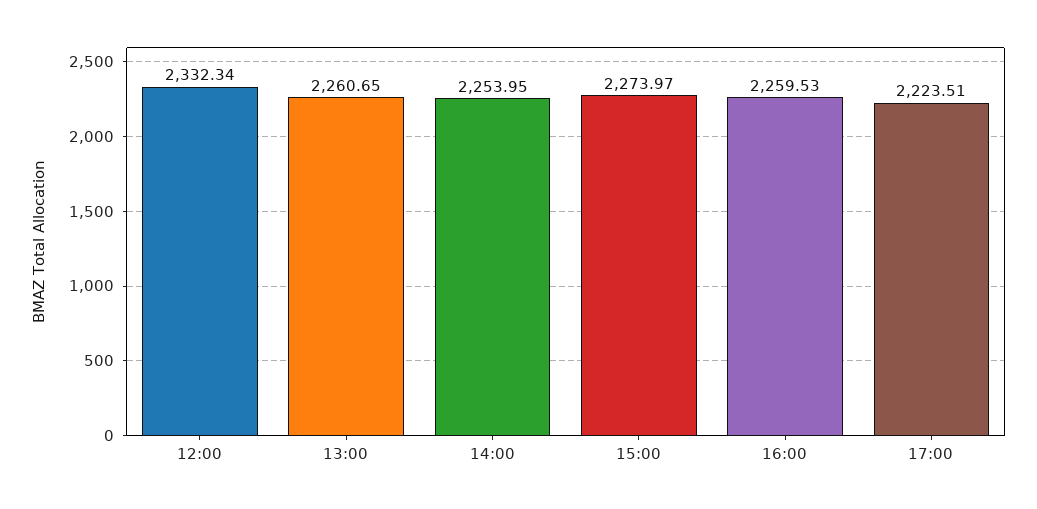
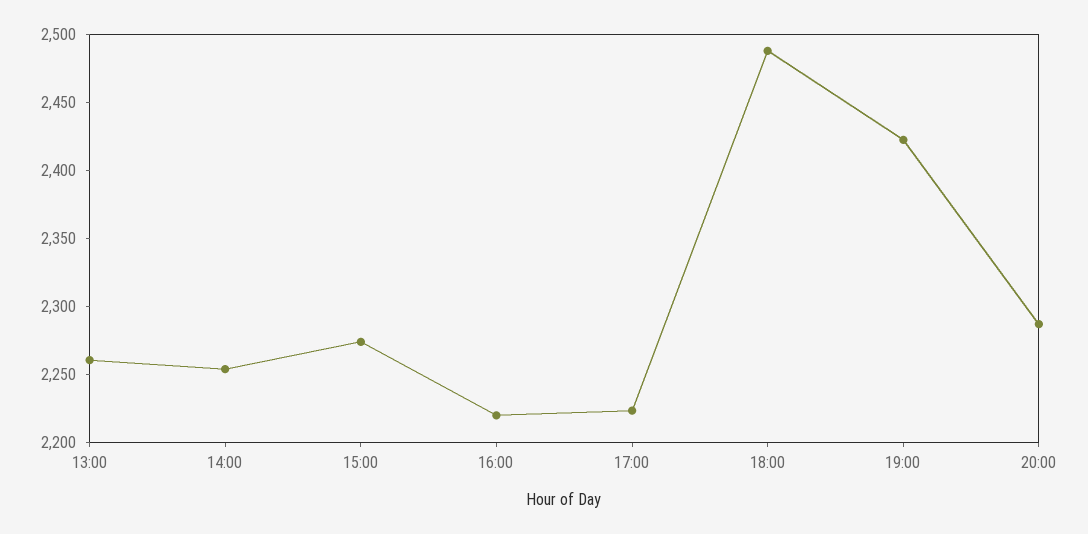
12:00: 2332.34 -> none
16:00: 2259.53 -> 2220
18:00: none -> 2490
19:00: none -> 2420
20:00: none -> 2290

